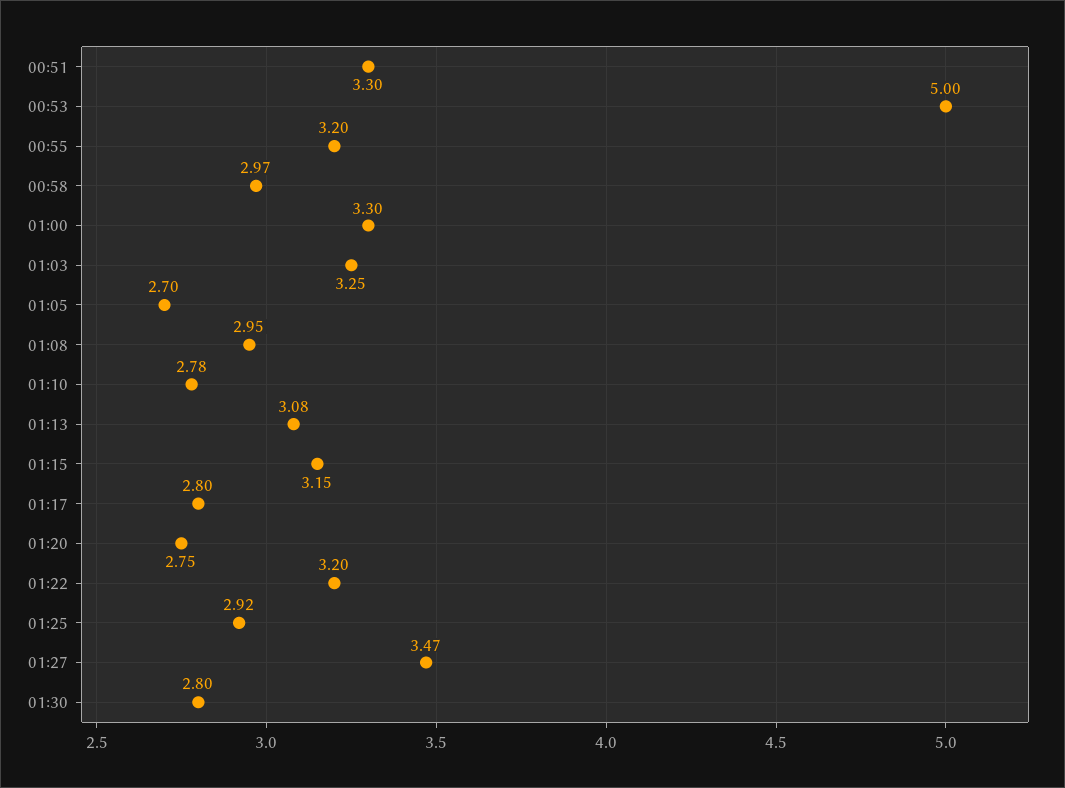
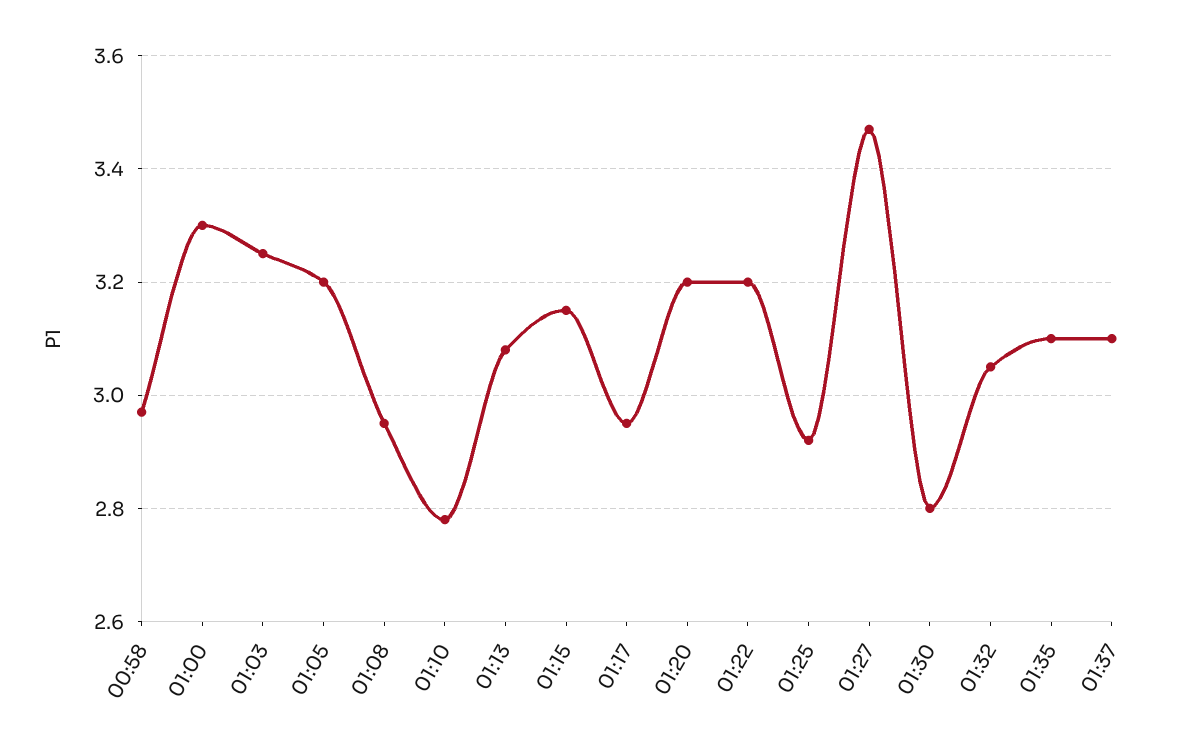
00:51: 3.3 -> none
00:53: 5 -> none
00:55: 3.2 -> none
01:05: 2.7 -> 3.2
01:17: 2.8 -> 2.95
01:20: 2.75 -> 3.2
01:32: none -> 3.05
01:35: none -> 3.1
01:37: none -> 3.1

